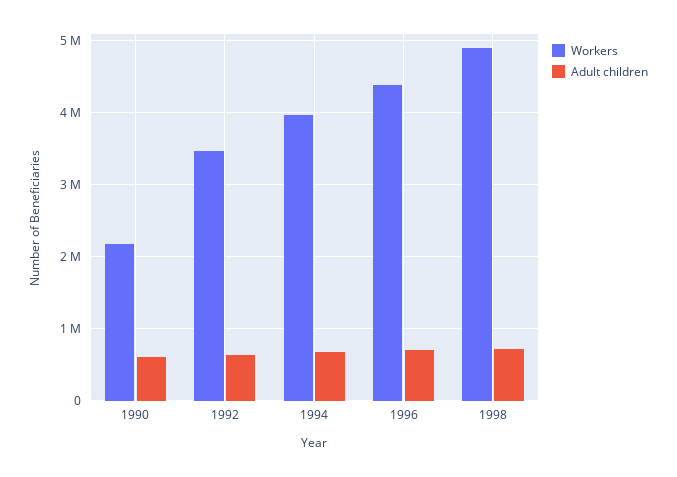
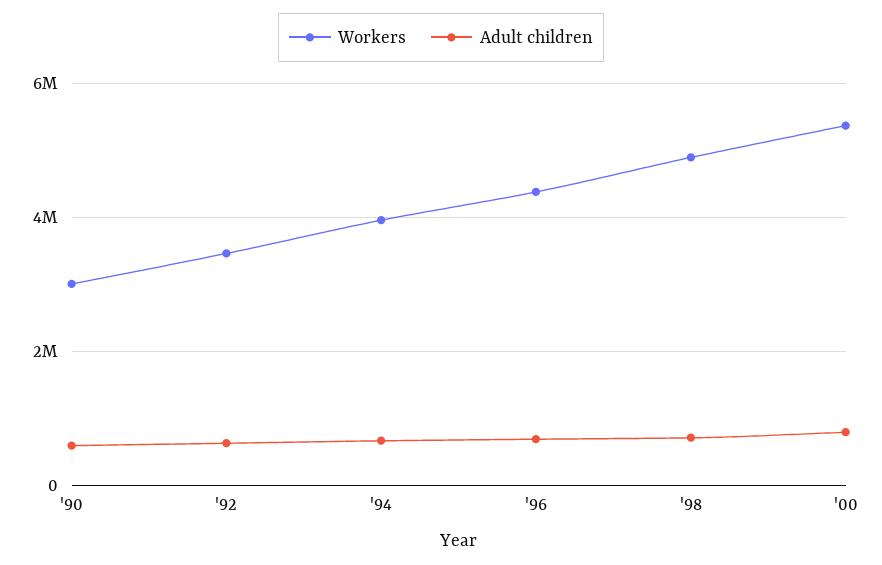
Workers, 1990: 2200000 -> 3000000
Workers, '00: none -> 5400000
Adult children, '00: none -> 800000

